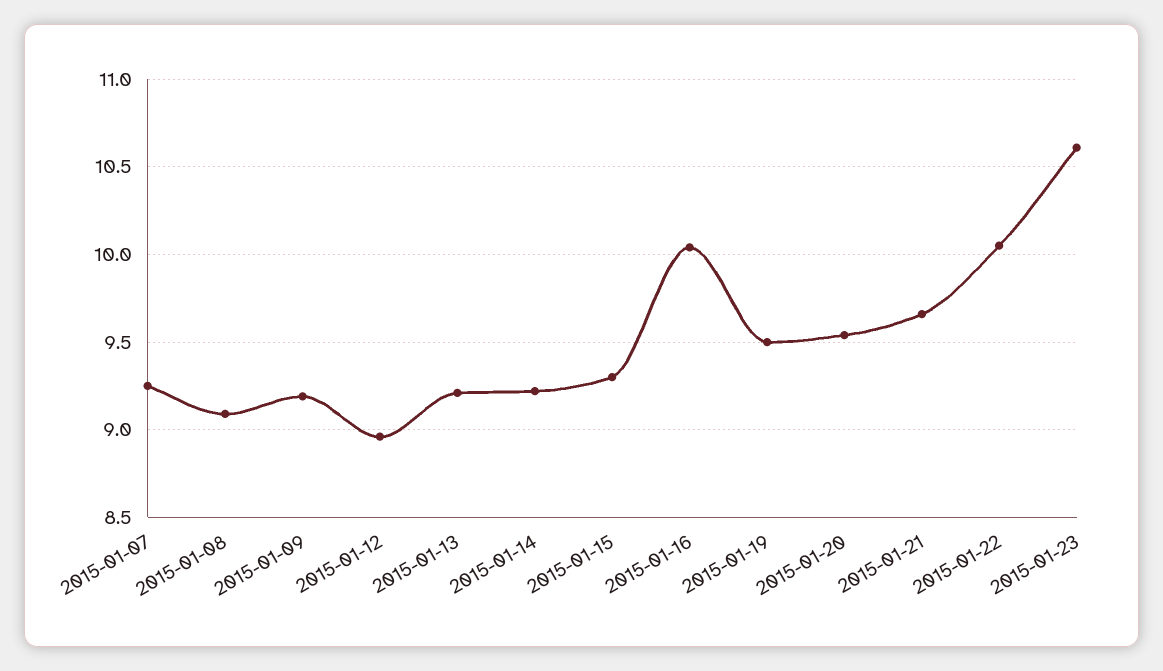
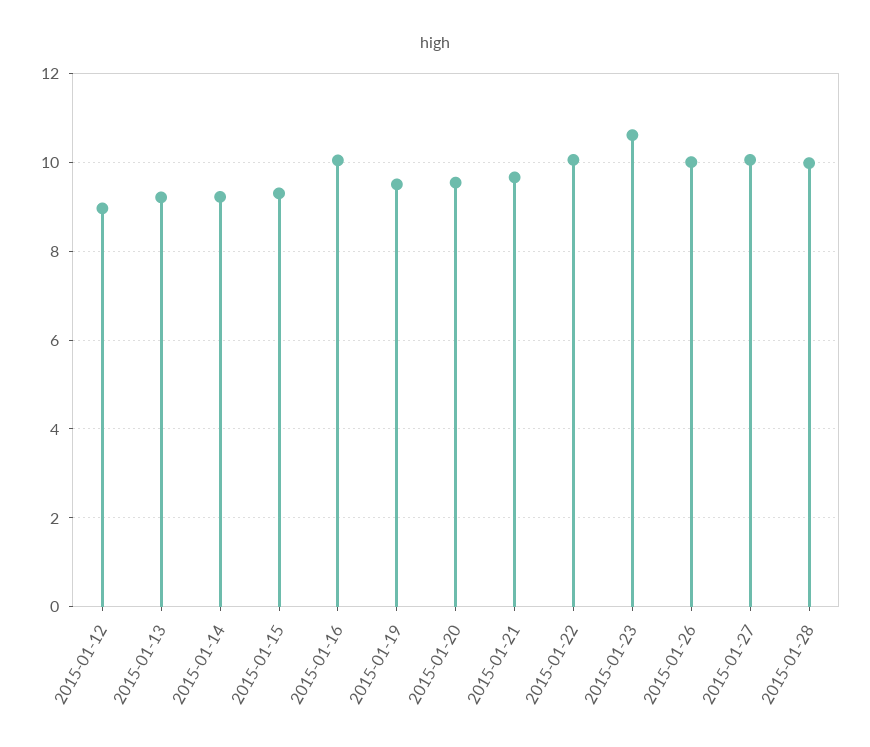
2015-01-07: 9.25 -> none
2015-01-08: 9.1 -> none
2015-01-09: 9.2 -> none
2015-01-26: none -> 10
2015-01-27: none -> 10
2015-01-28: none -> 10

